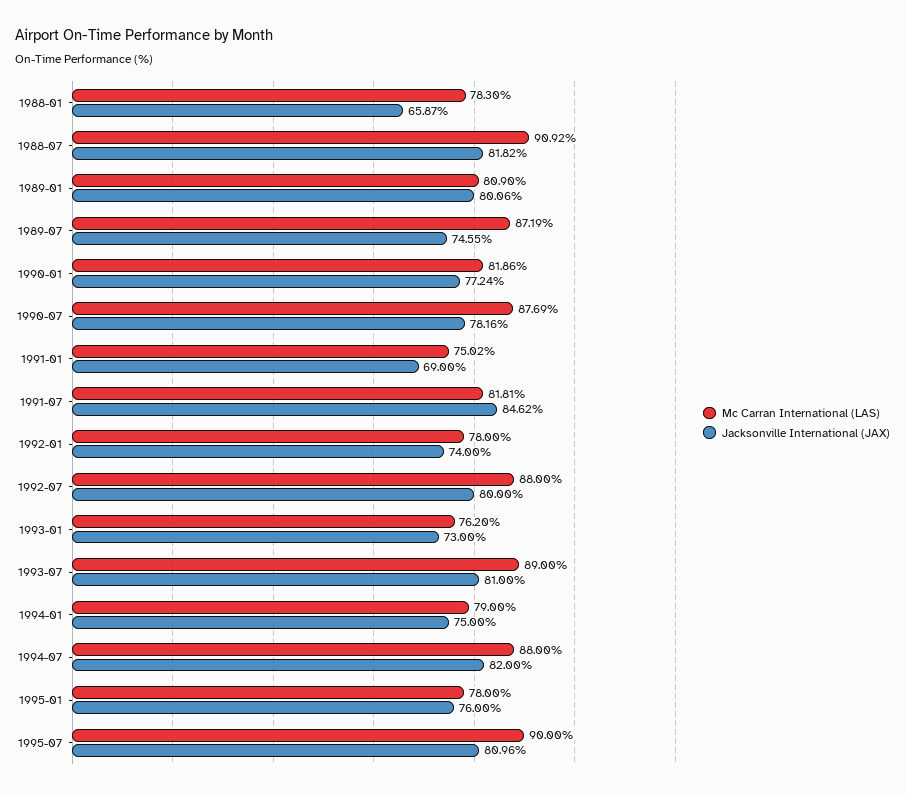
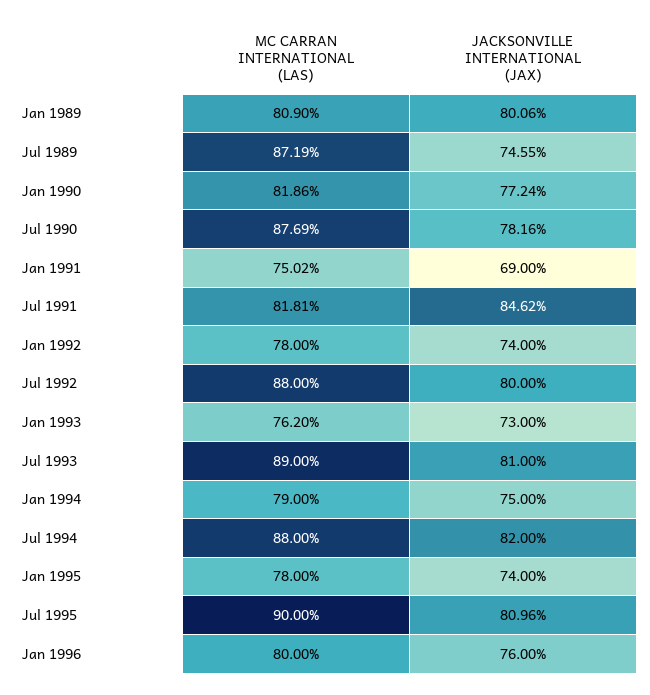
Mc Carran International (LAS), 1988-01: 78.3 -> none
Jacksonville International (JAX), 1988-01: 65.87 -> none
Mc Carran International (LAS), 1988-07: 90.92 -> none
Jacksonville International (JAX), 1988-07: 81.82 -> none
Jacksonville International (JAX), 1995-01: 76 -> 74
Mc Carran International (LAS), Jan 1996: none -> 80
Jacksonville International (JAX), Jan 1996: none -> 76

